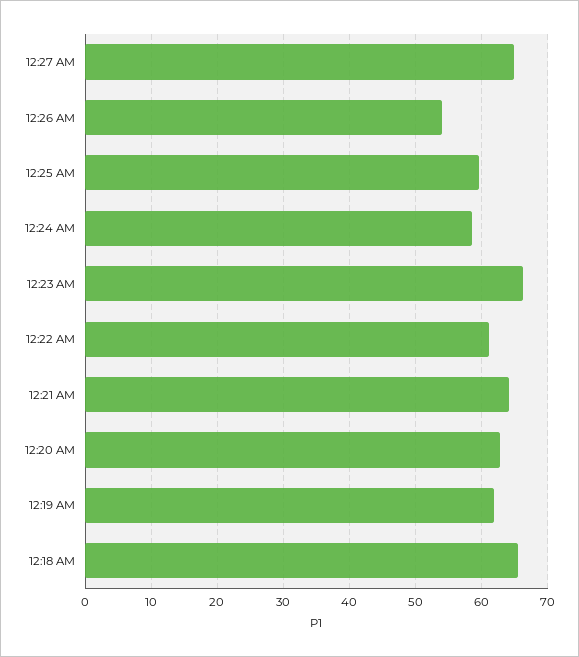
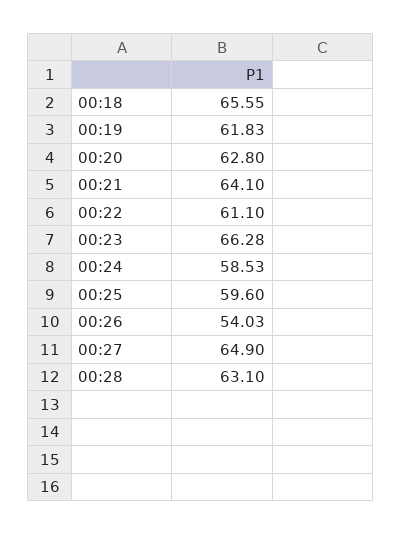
00:28: none -> 63.1

